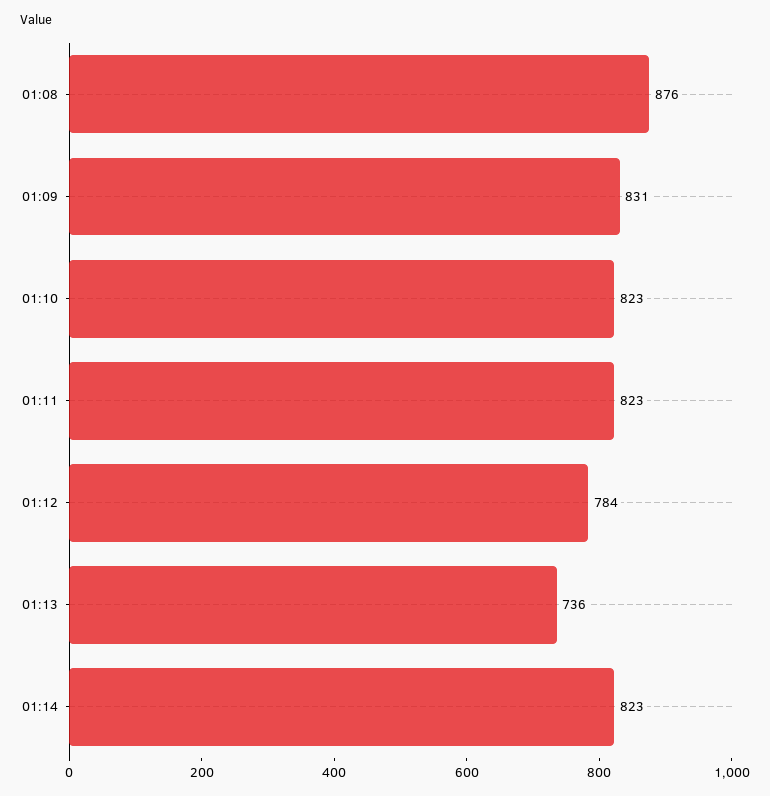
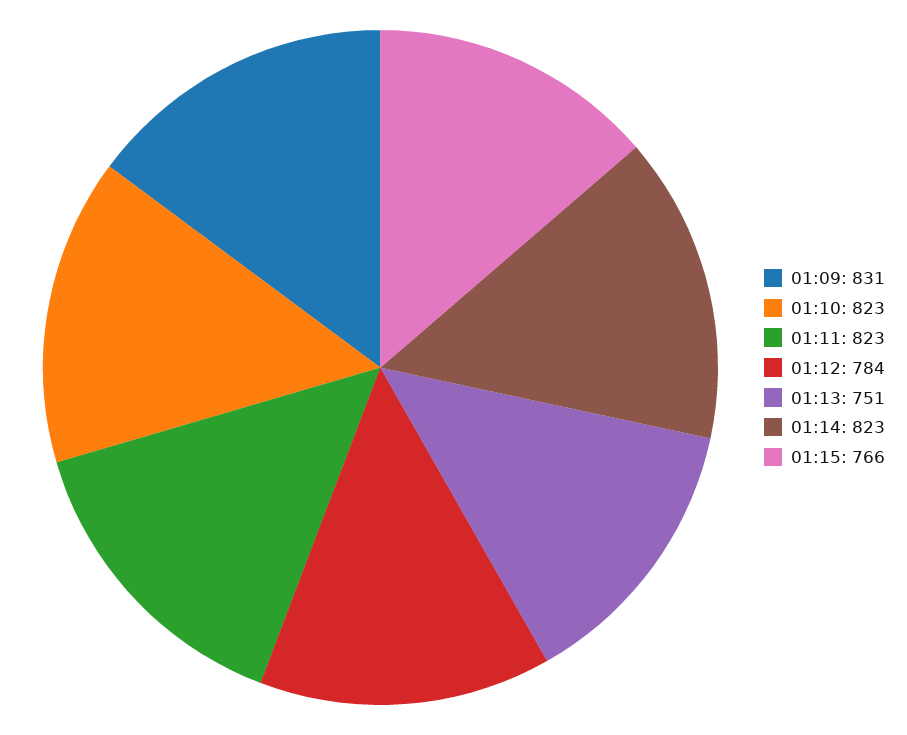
01:08: 876 -> none
01:13: 736 -> 751
01:15: none -> 766

